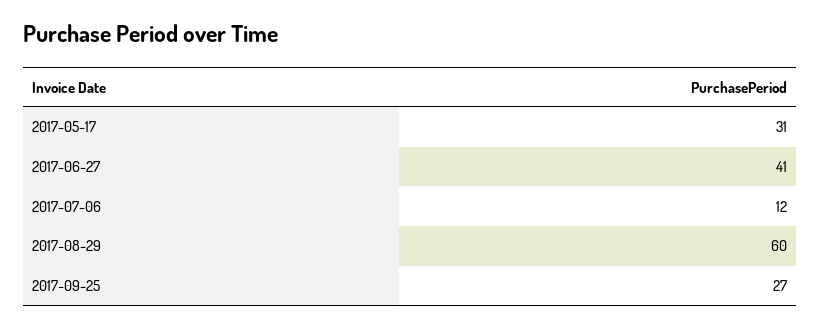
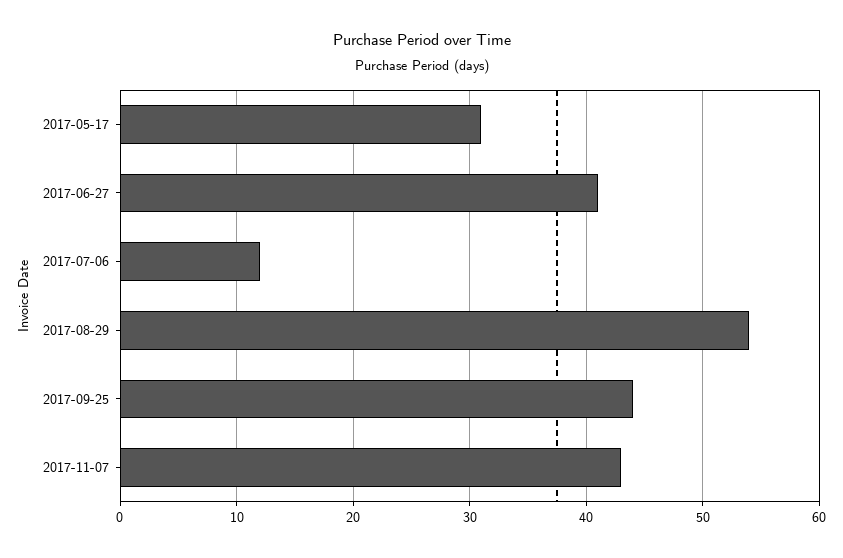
2017-08-29: 60 -> 54
2017-09-25: 27 -> 44
2017-11-07: none -> 43

